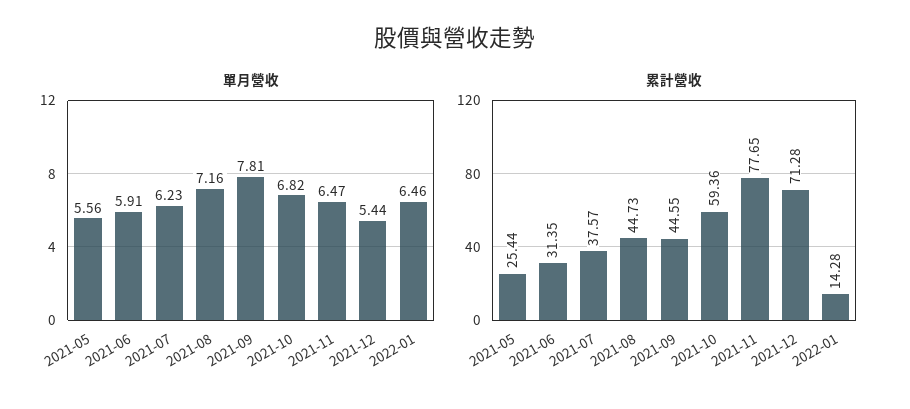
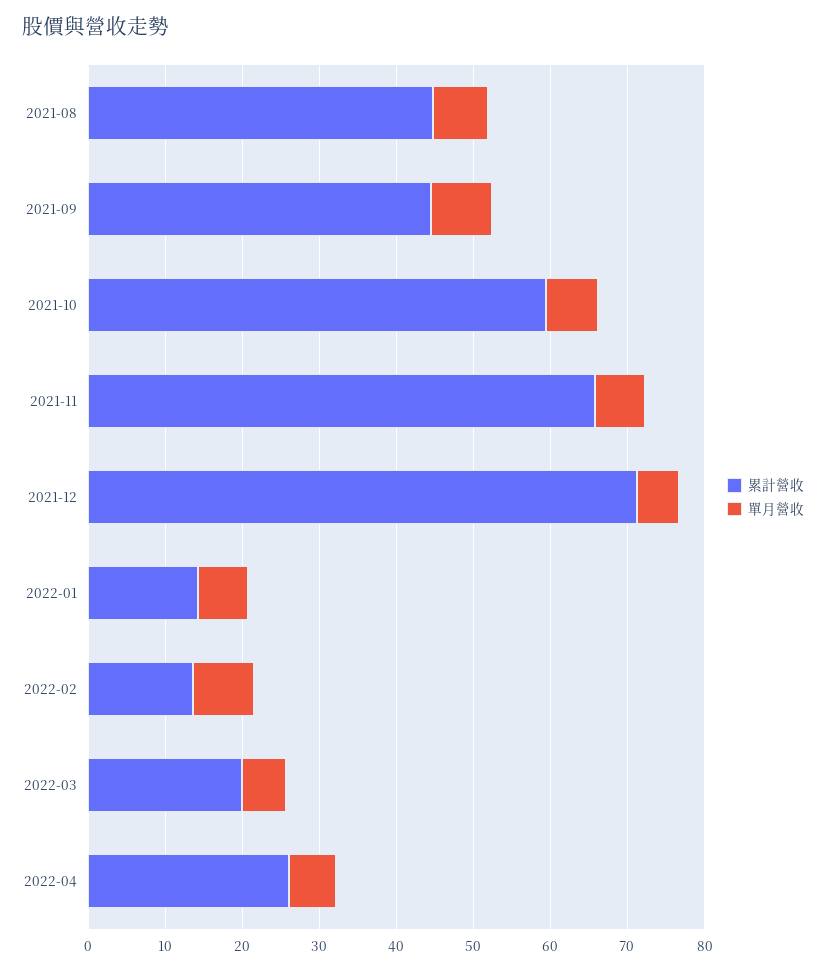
單月營收, 2021-05: 5.56 -> none
單月營收, 2021-06: 5.91 -> none
單月營收, 2021-07: 6.23 -> none
累計營收, 2021-05: 25.44 -> none
累計營收, 2021-06: 31.35 -> none
累計營收, 2021-07: 37.57 -> none
累計營收, 2021-11: 77.65 -> 66
累計營收, 2022-02: none -> 14
單月營收, 2022-02: none -> 8
累計營收, 2022-03: none -> 20
單月營收, 2022-03: none -> 6
累計營收, 2022-04: none -> 26
單月營收, 2022-04: none -> 6

